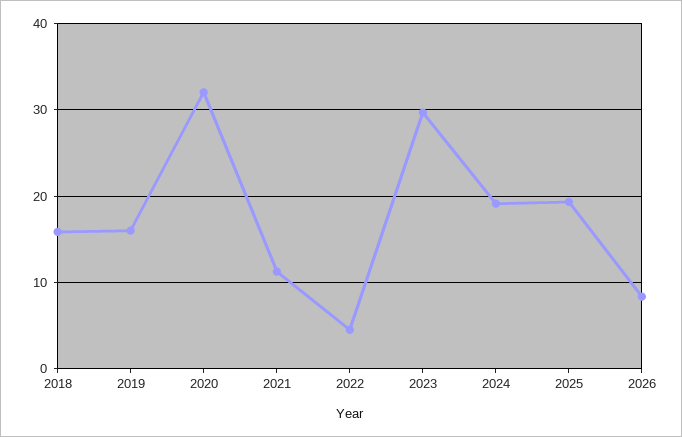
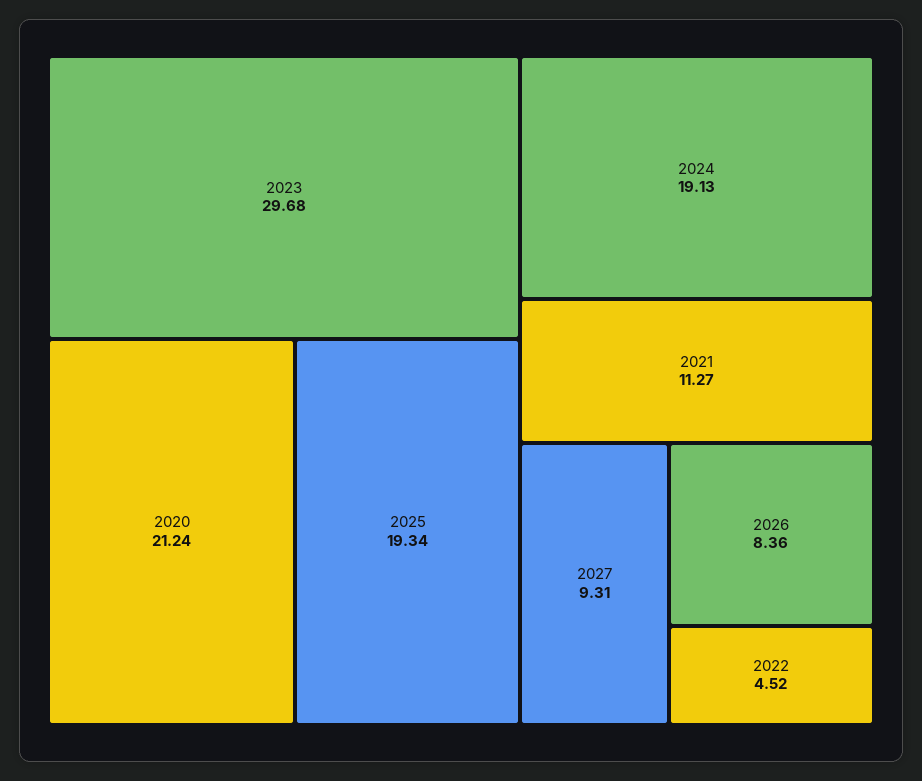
2018: 16 -> none
2019: 16 -> none
2020: 32 -> 21.24
2027: none -> 9.31

